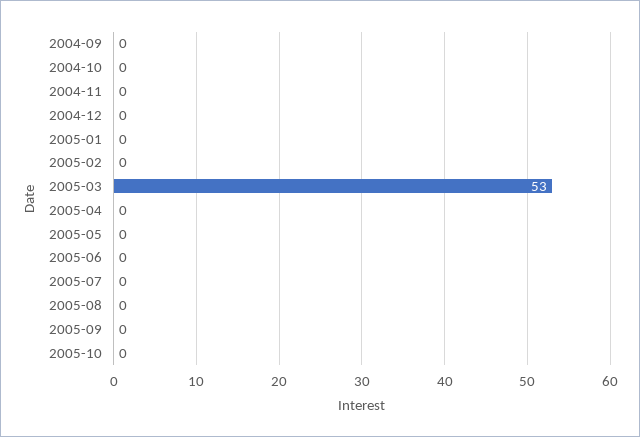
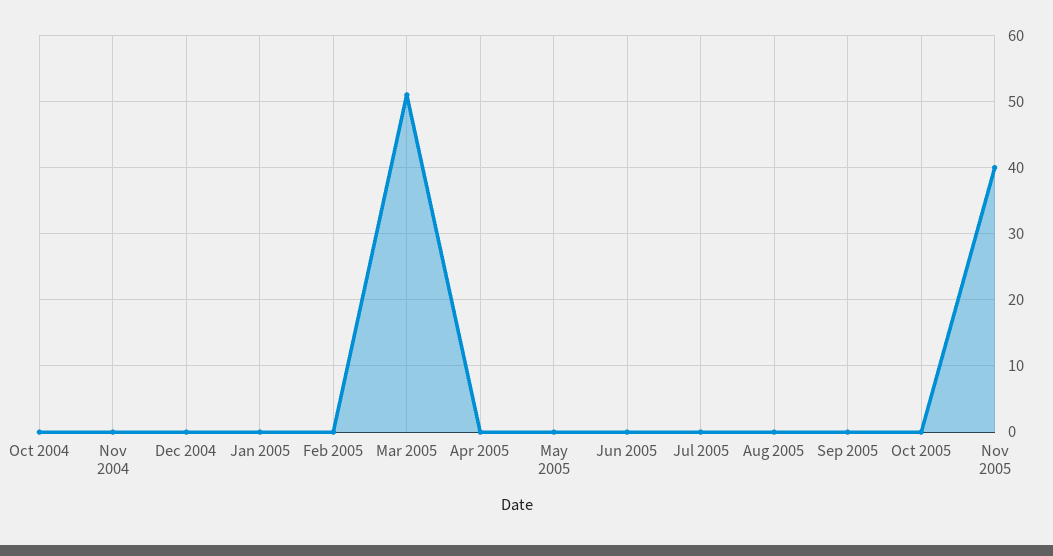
2004-09: 0 -> none
2005-03: 53 -> 51
Nov 2005: none -> 40

